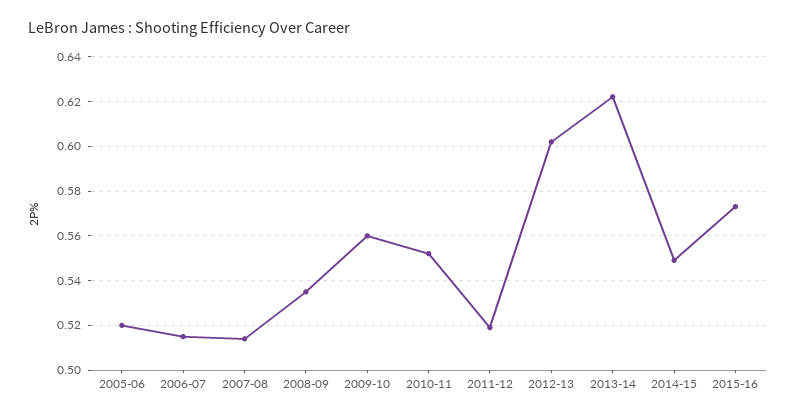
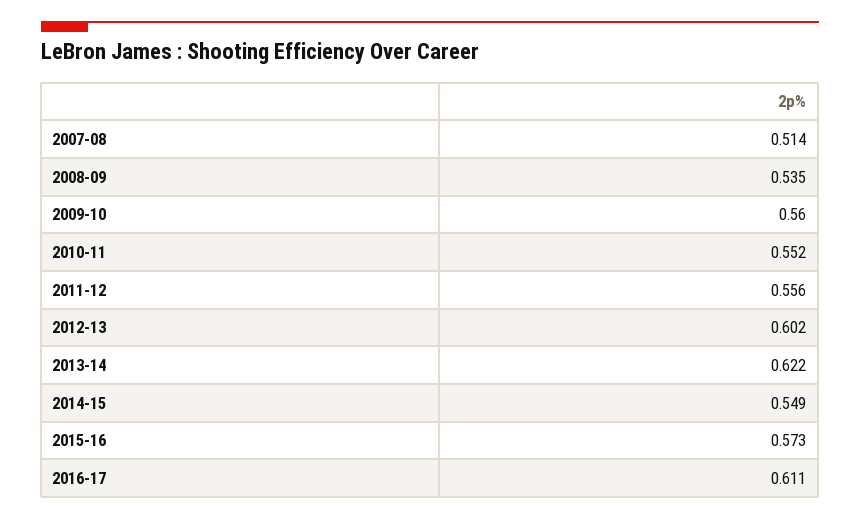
2005-06: 0.52 -> none
2006-07: 0.515 -> none
2011-12: 0.52 -> 0.556
2016-17: none -> 0.611

